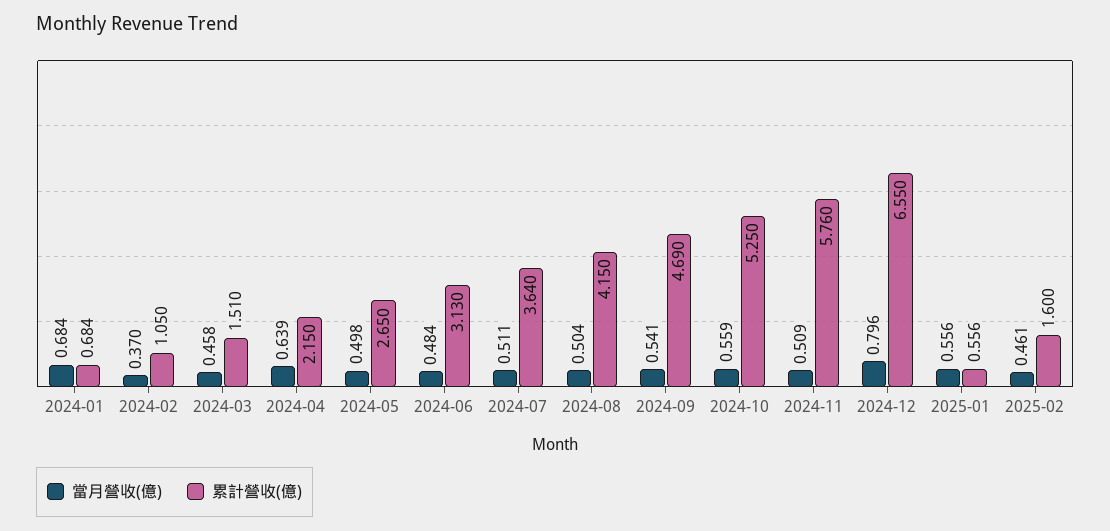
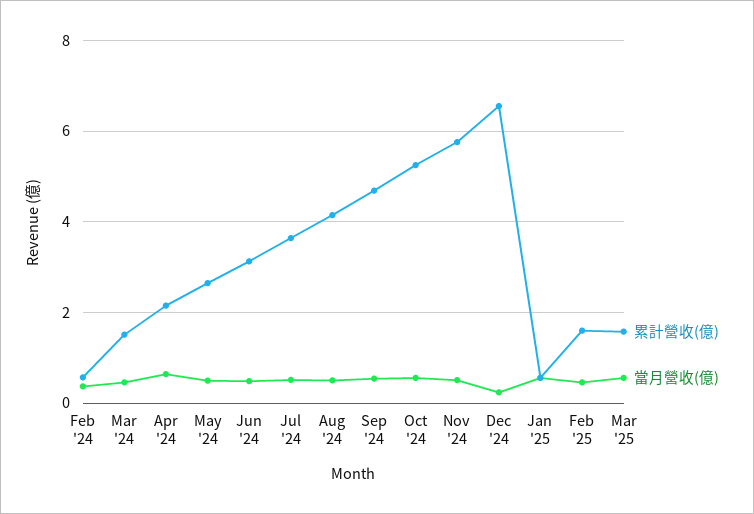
當月營收(億), 2024-01: 0.684 -> none
累計營收(億), 2024-01: 0.684 -> none
累計營收(億), 2024-02: 1.05 -> 0.6
當月營收(億), 2024-12: 0.796 -> 0.2
累計營收(億), Mar '25: none -> 1.6
當月營收(億), Mar '25: none -> 0.6

